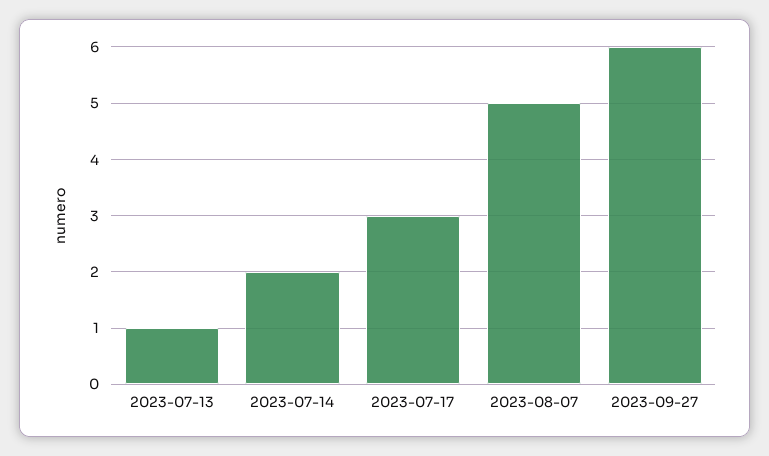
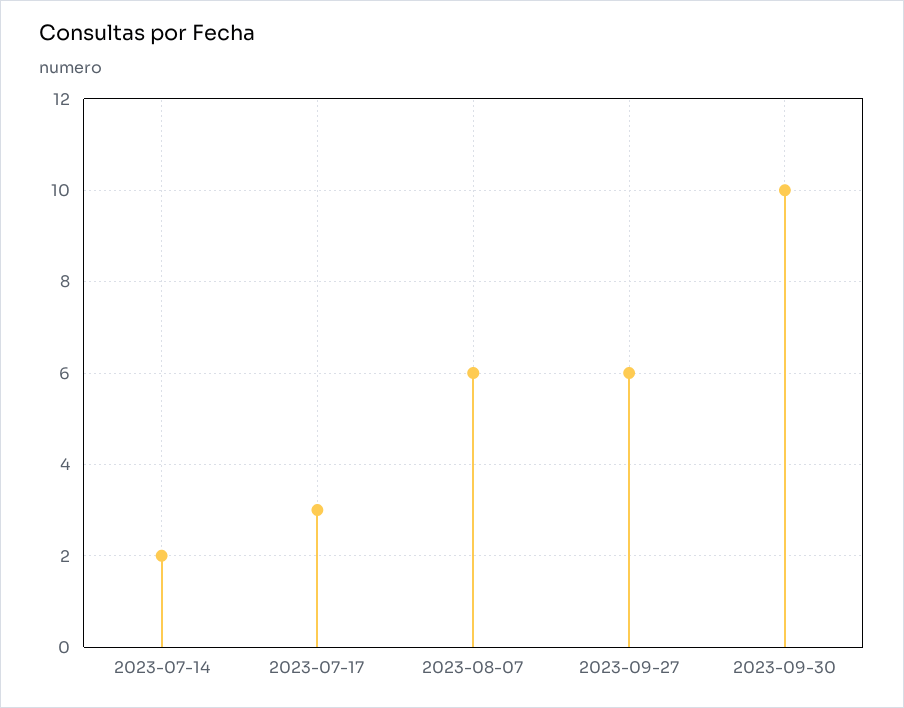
2023-07-13: 1 -> none
2023-08-07: 5 -> 6
2023-09-30: none -> 10

